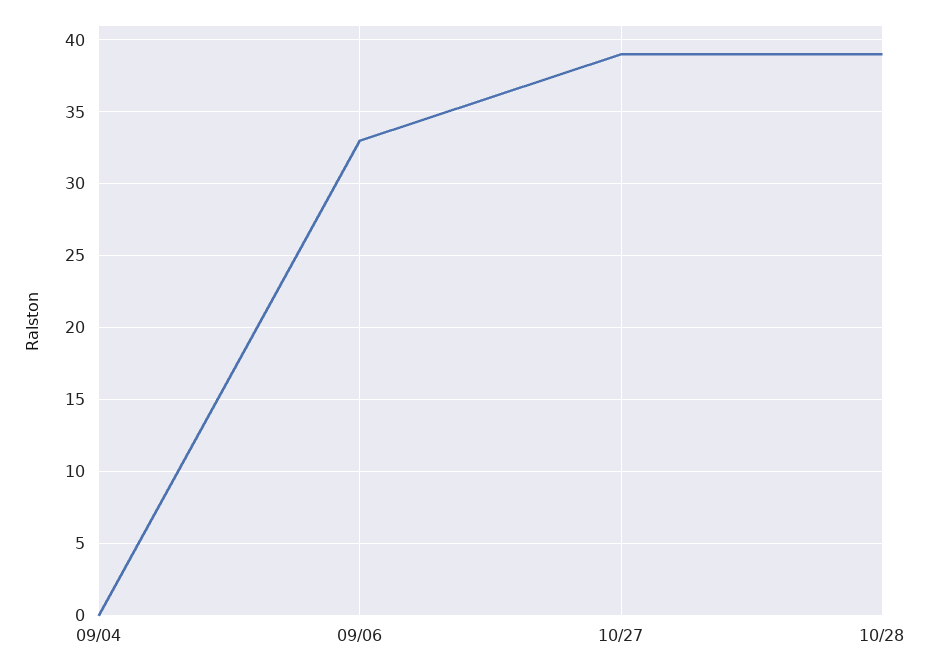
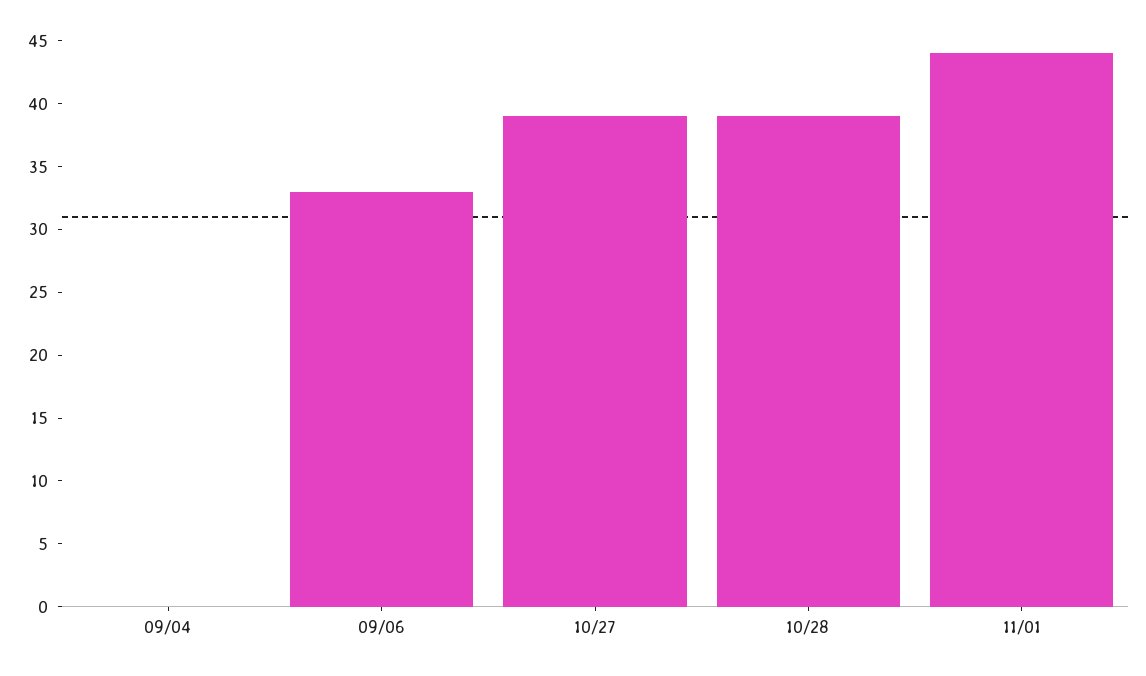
11/01: none -> 44

